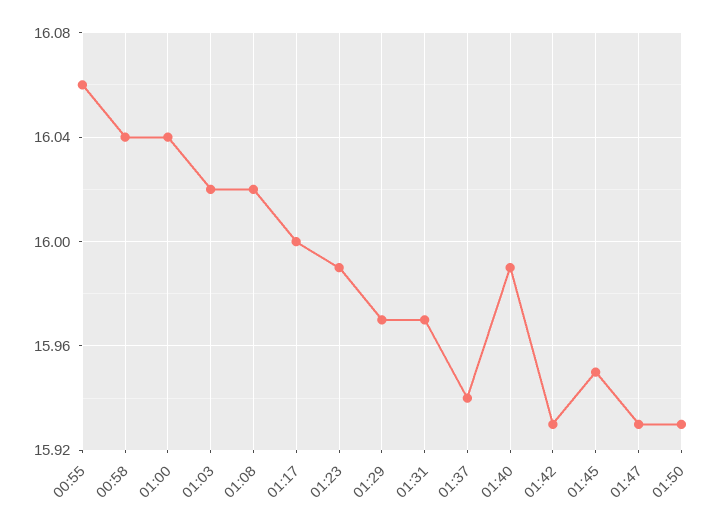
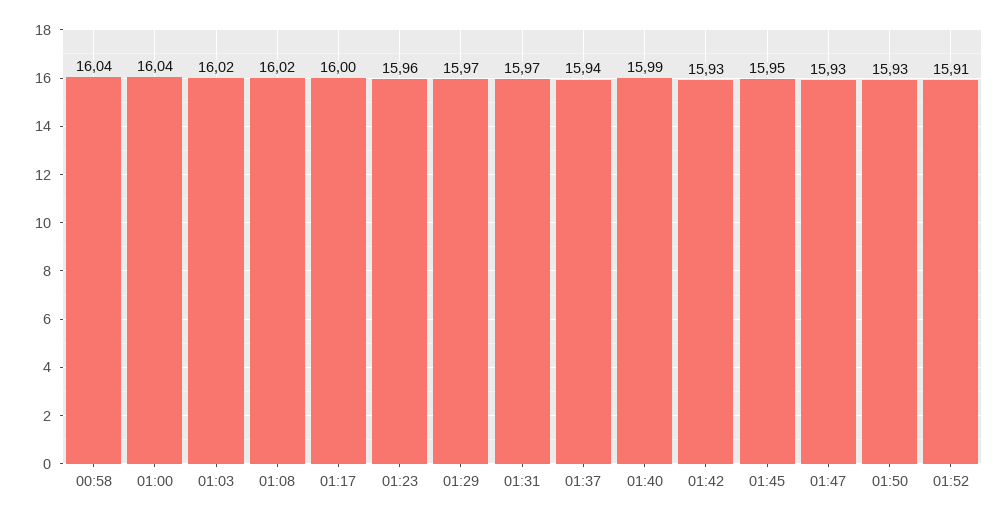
00:55: 16.06 -> none
01:23: 15.99 -> 15.96
01:52: none -> 15.91

